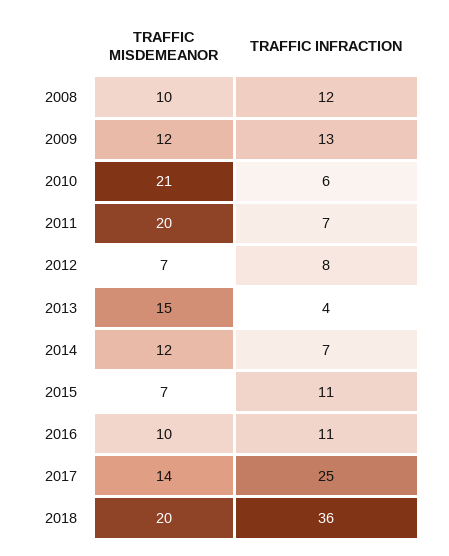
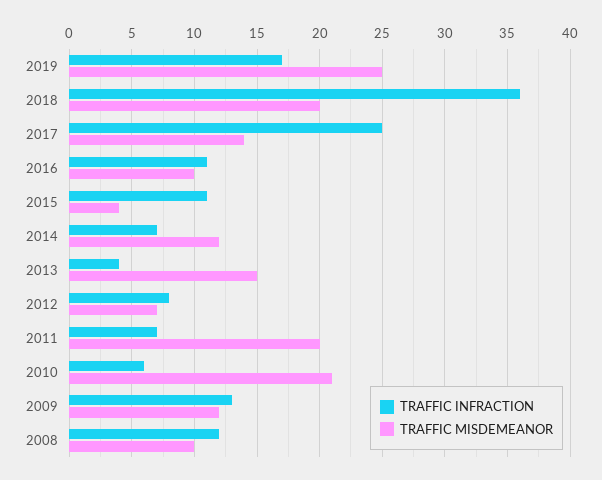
TRAFFIC MISDEMEANOR, 2015: 7 -> 4
TRAFFIC INFRACTION, 2019: none -> 17
TRAFFIC MISDEMEANOR, 2019: none -> 25

